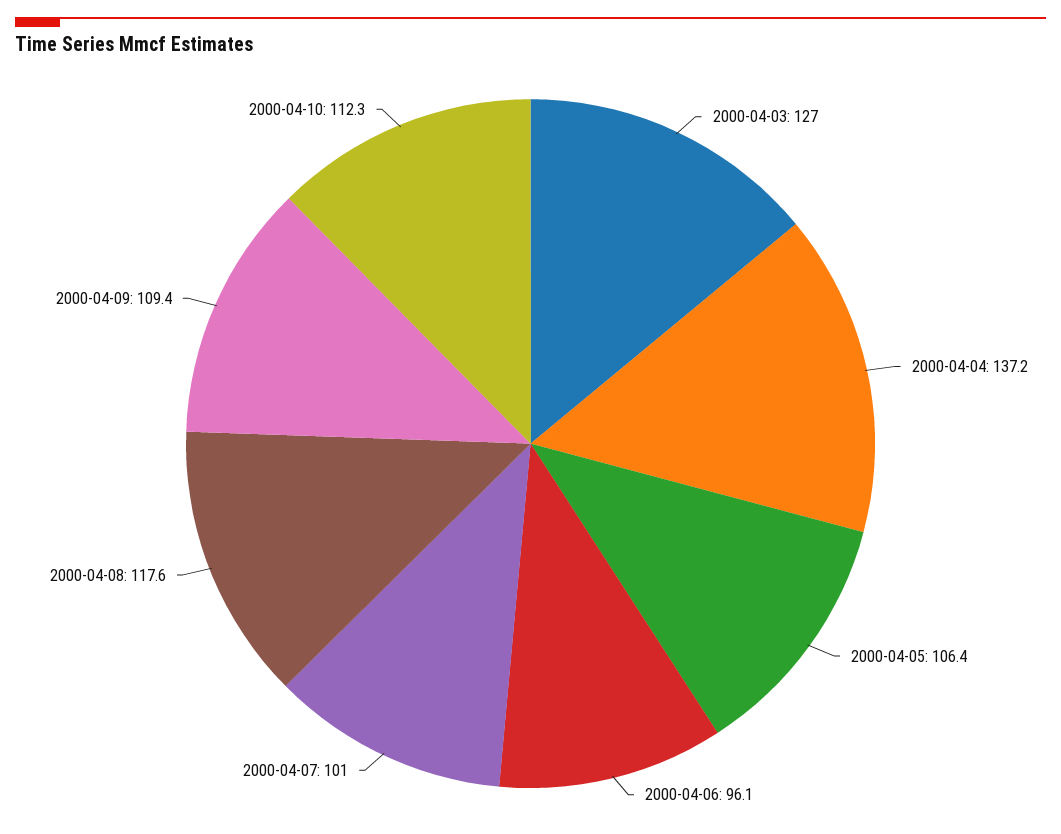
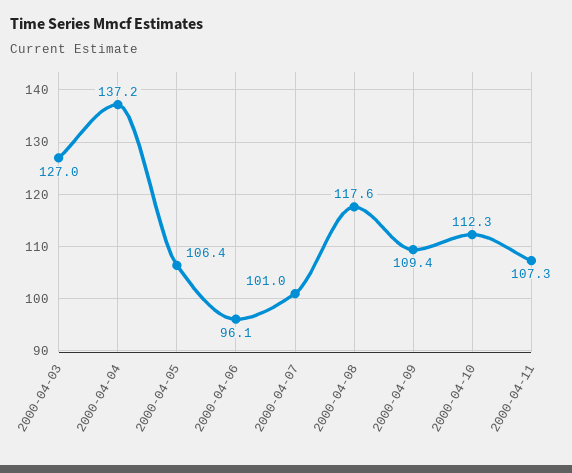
2000-04-11: none -> 107.3

